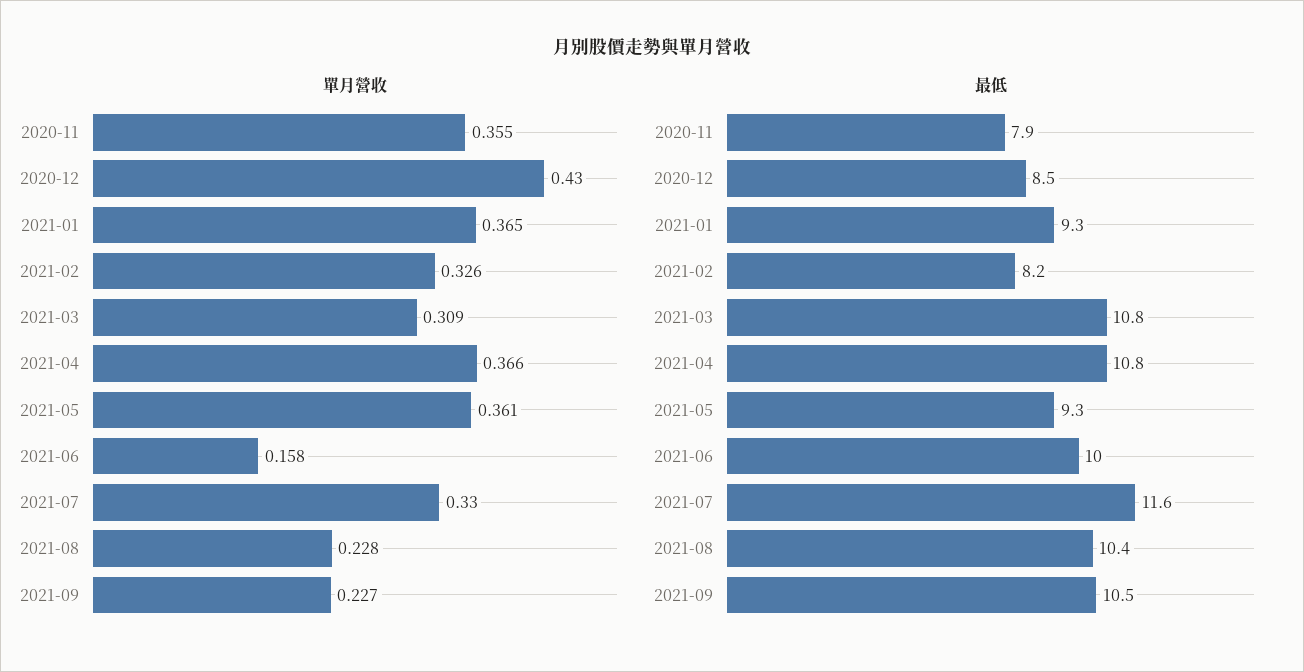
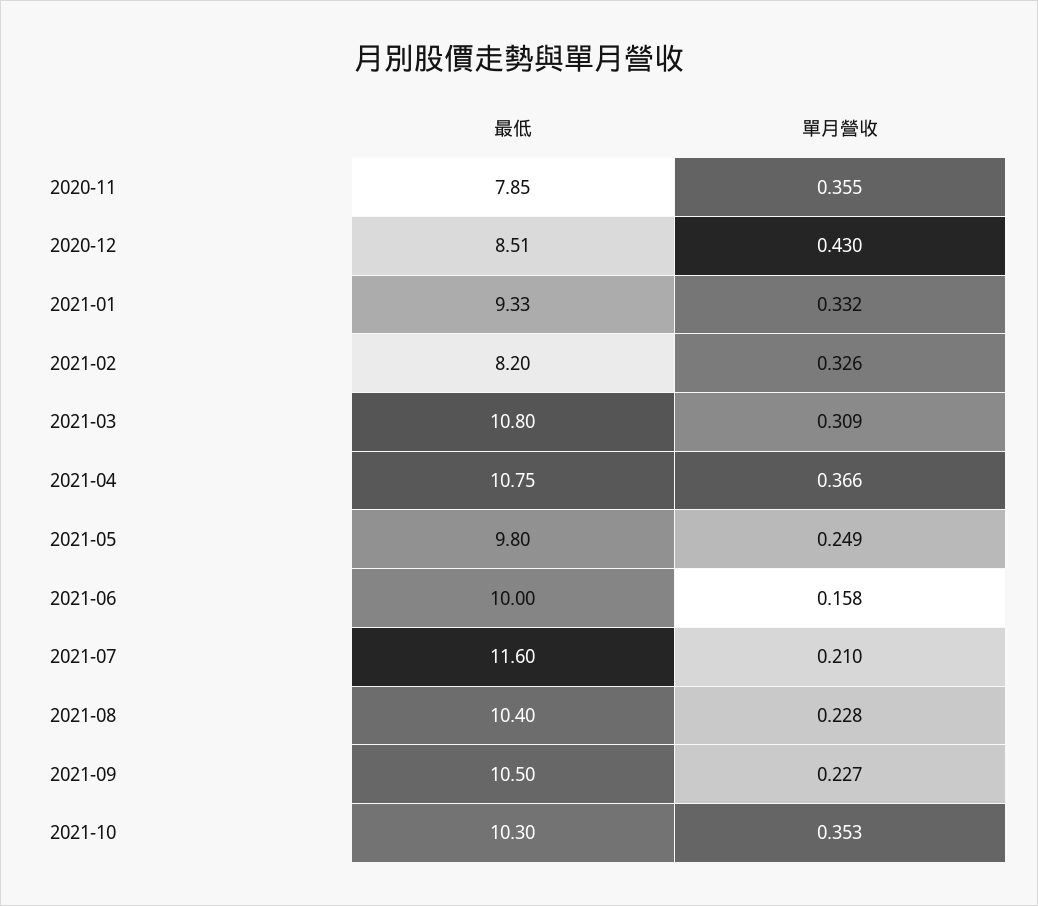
單月營收, 2021-01: 0.365 -> 0.332
單月營收, 2021-05: 0.361 -> 0.249
單月營收, 2021-07: 0.33 -> 0.21
最低, 2021-05: 9.3 -> 9.8
最低, 2021-10: none -> 10.3
單月營收, 2021-10: none -> 0.353

